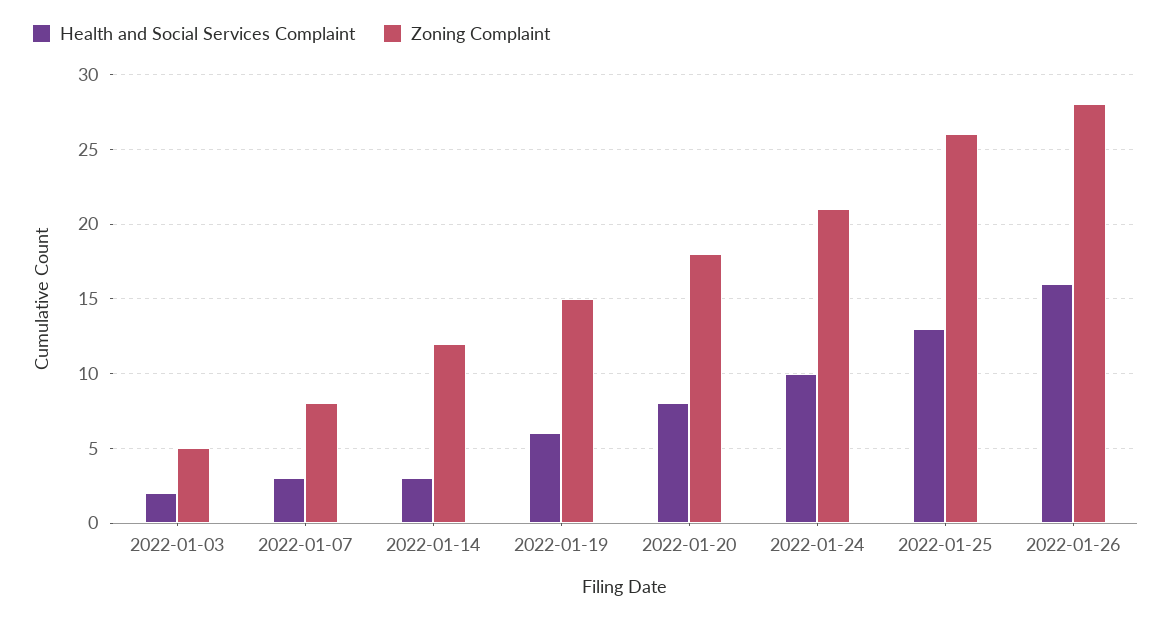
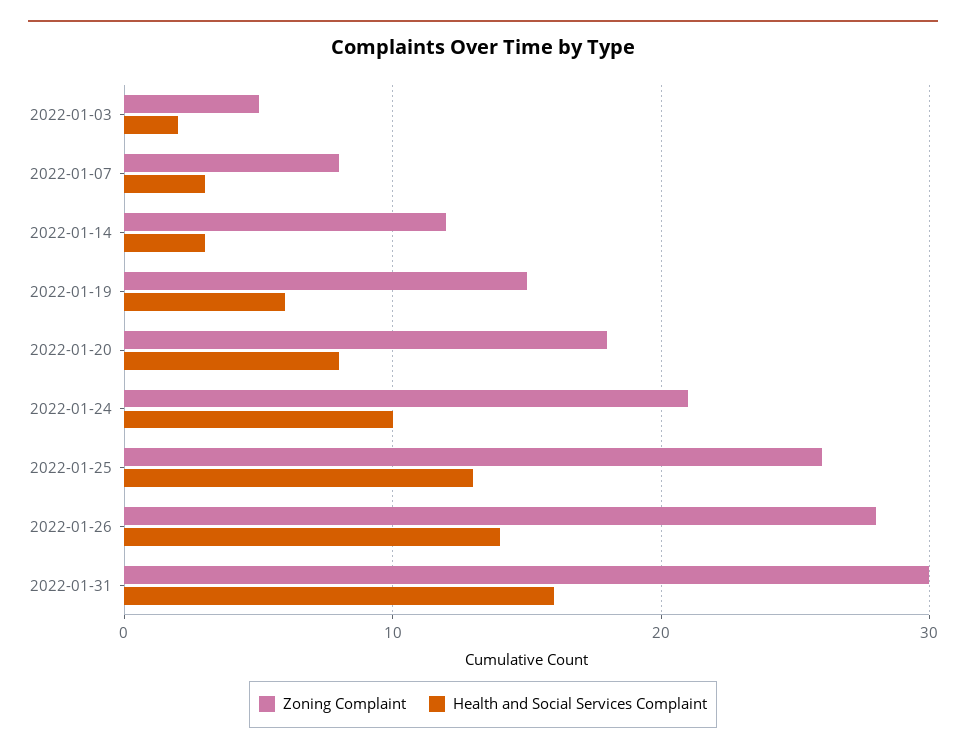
Health and Social Services Complaint, 2022-01-26: 16 -> 14
Zoning Complaint, 2022-01-31: none -> 30
Health and Social Services Complaint, 2022-01-31: none -> 16

